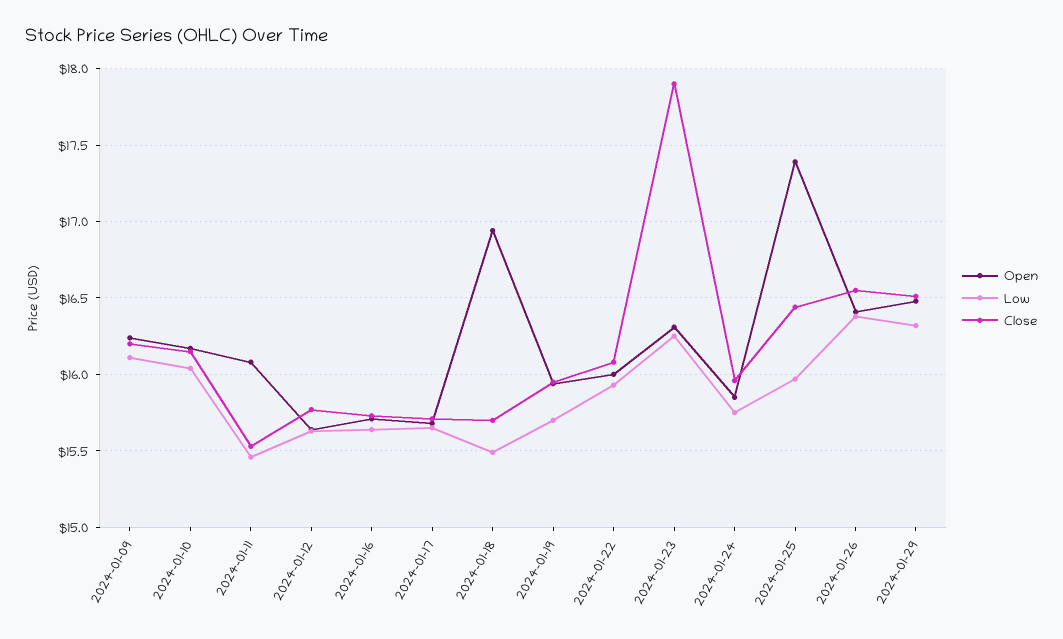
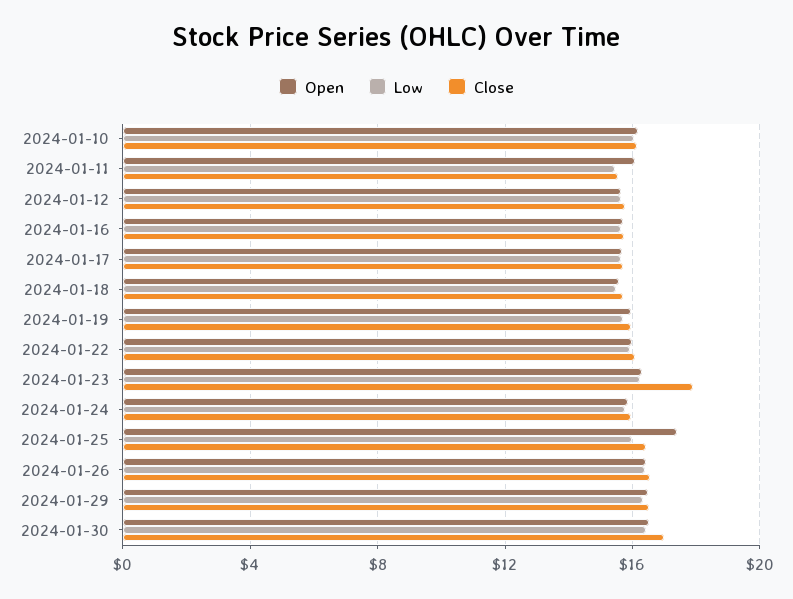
Open, 2024-01-09: 16.25 -> none
Low, 2024-01-09: 16.1 -> none
Close, 2024-01-09: 16.2 -> none
Open, 2024-01-18: 16.95 -> 15.5
Open, 2024-01-30: none -> 16.5
Low, 2024-01-30: none -> 16.5
Close, 2024-01-30: none -> 17

